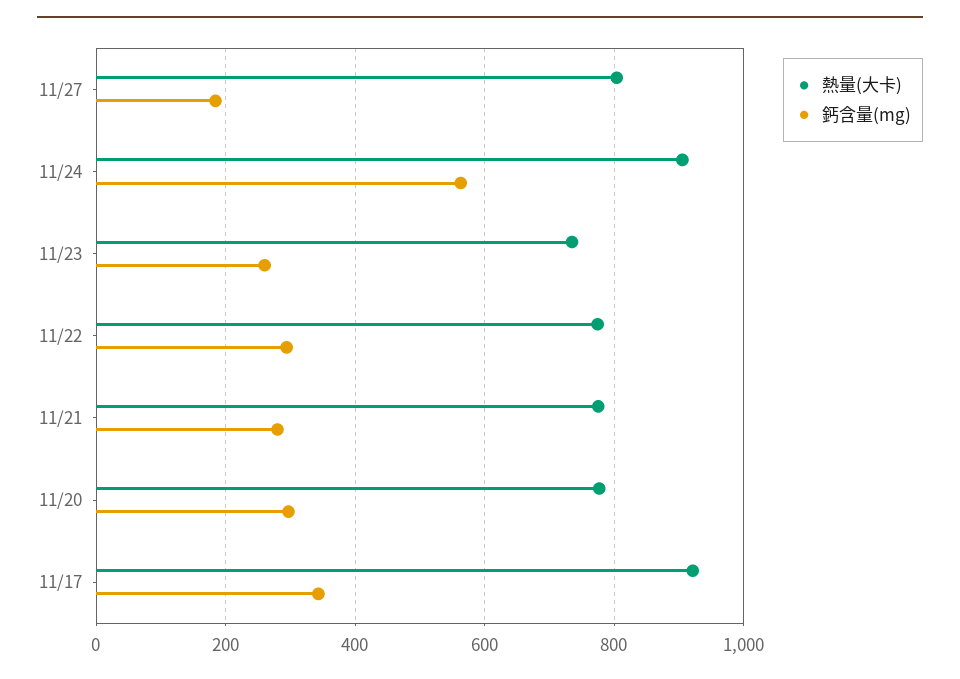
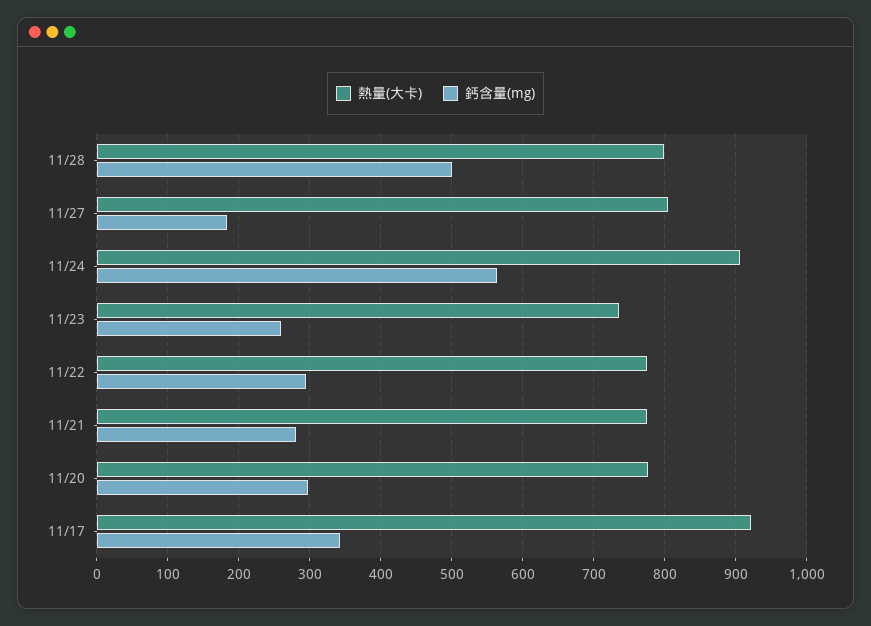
熱量(大卡), 11/28: none -> 800
鈣含量(mg), 11/28: none -> 500

